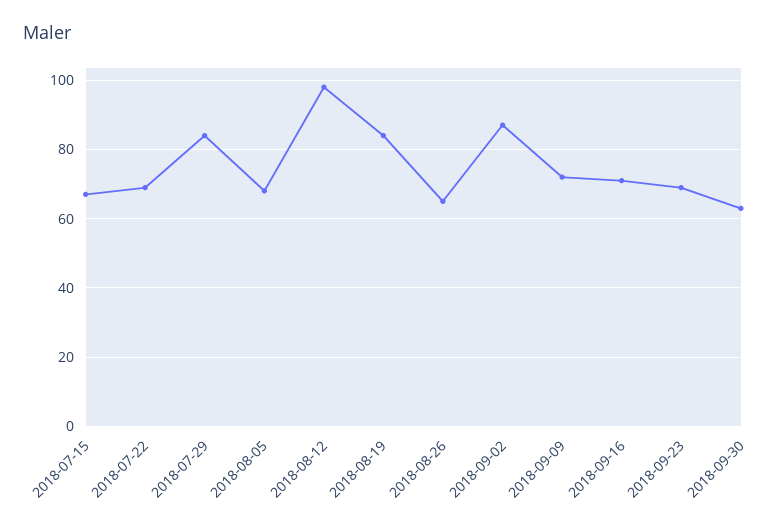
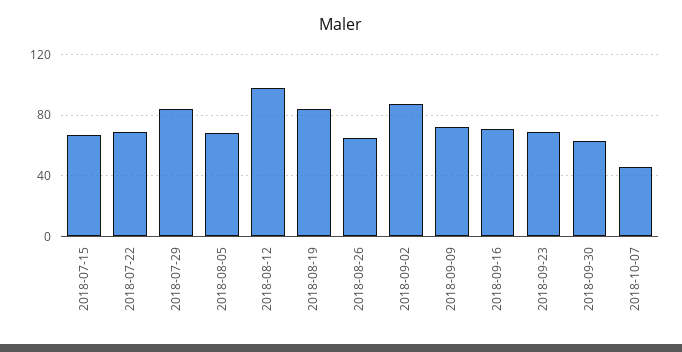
2018-10-07: none -> 45

